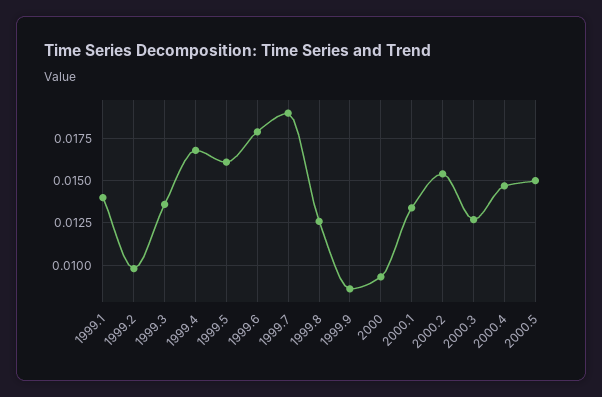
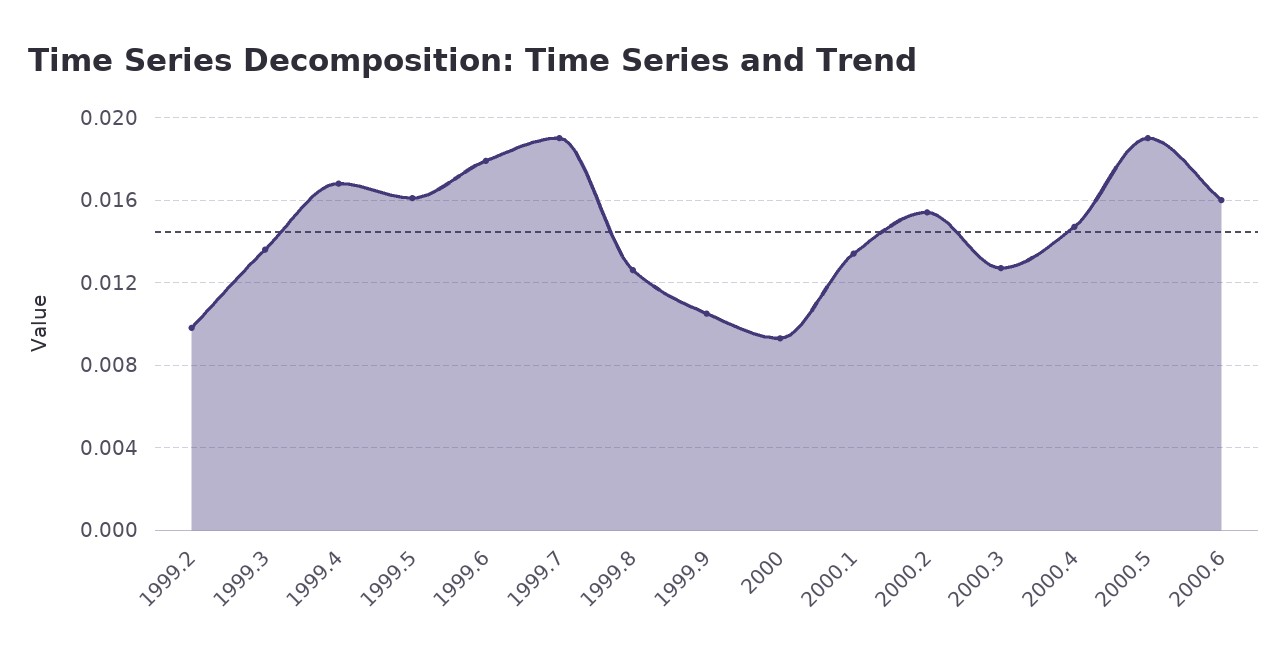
1999.1: 0.014 -> none
1999.9: 0.0085 -> 0.0105
2000.5: 0.015 -> 0.019
2000.6: none -> 0.016

